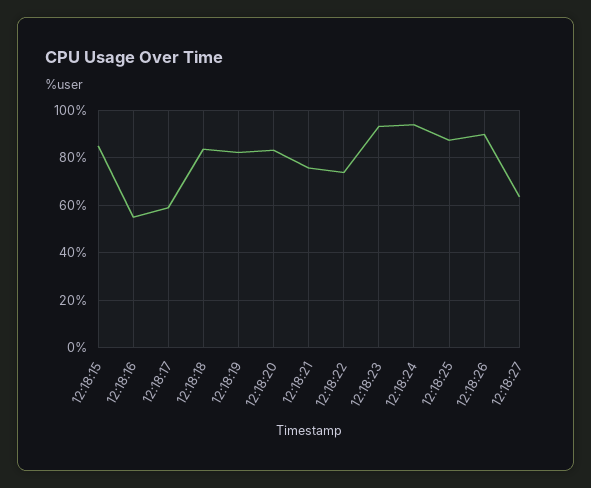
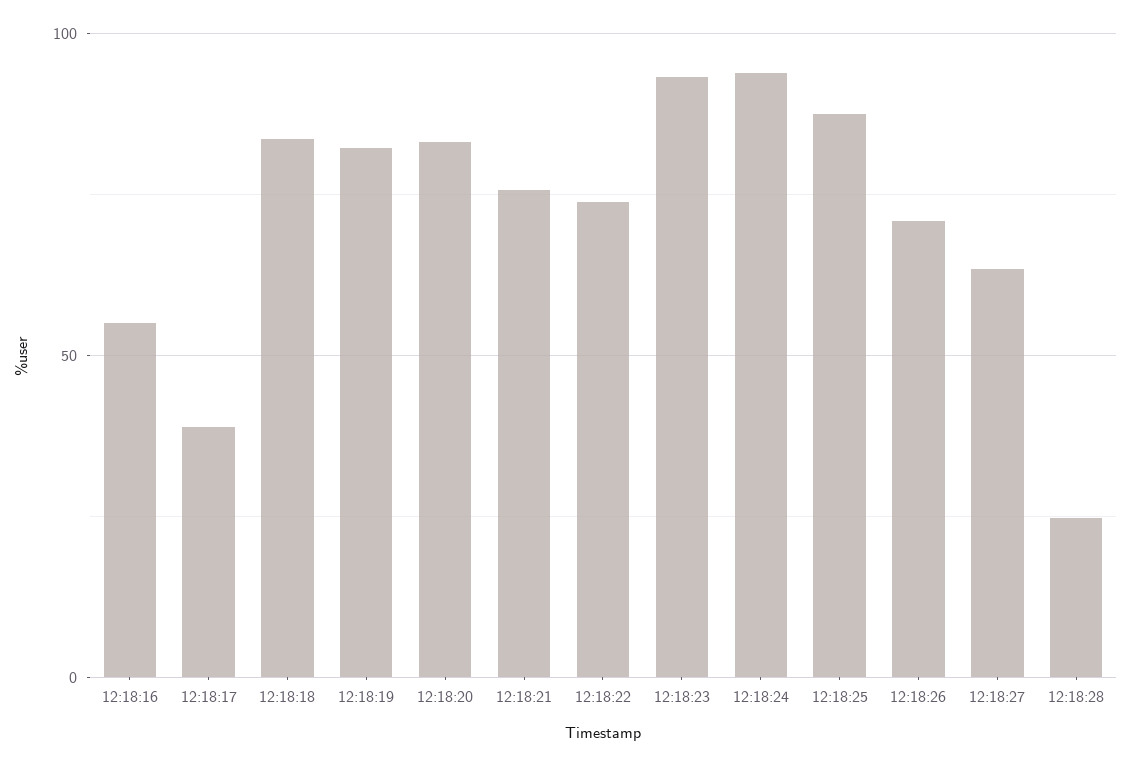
12:18:15: 85 -> none
12:18:17: 60 -> 40
12:18:26: 90 -> 70
12:18:28: none -> 25

